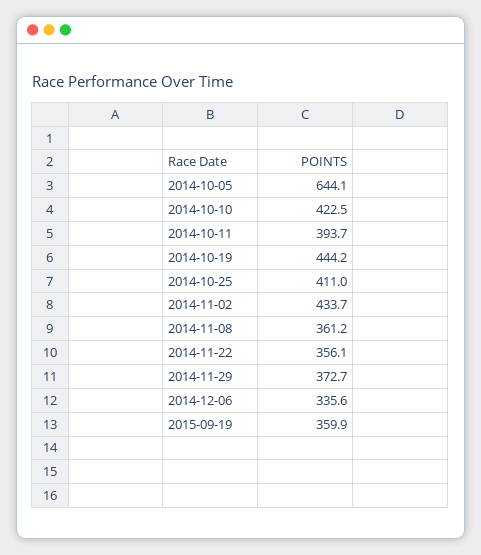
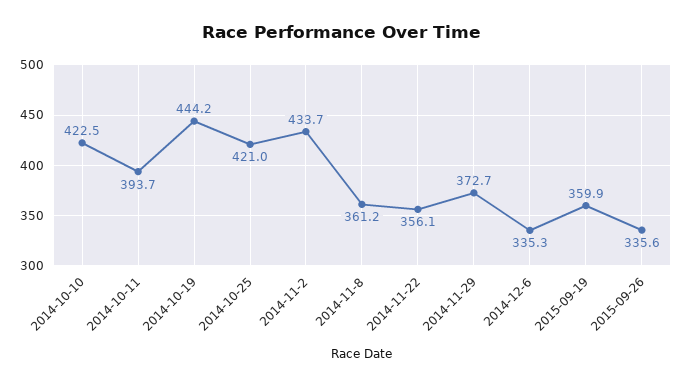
2014-10-05: 644.1 -> none
2014-10-25: 411 -> 421
2014-12-06: 335.6 -> 335.3
2015-09-26: none -> 335.6

